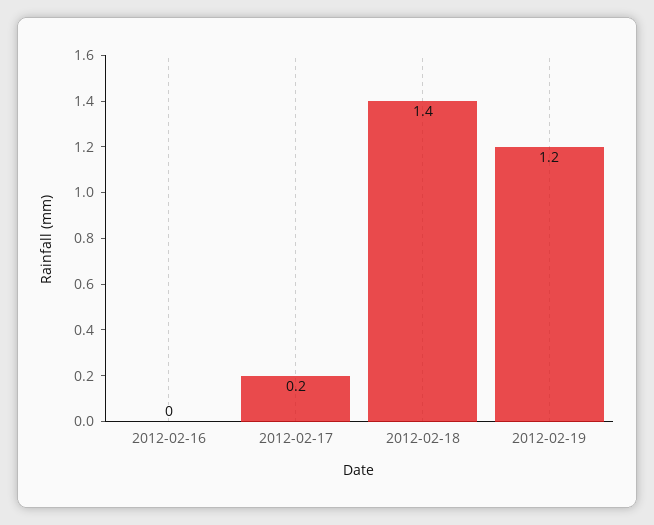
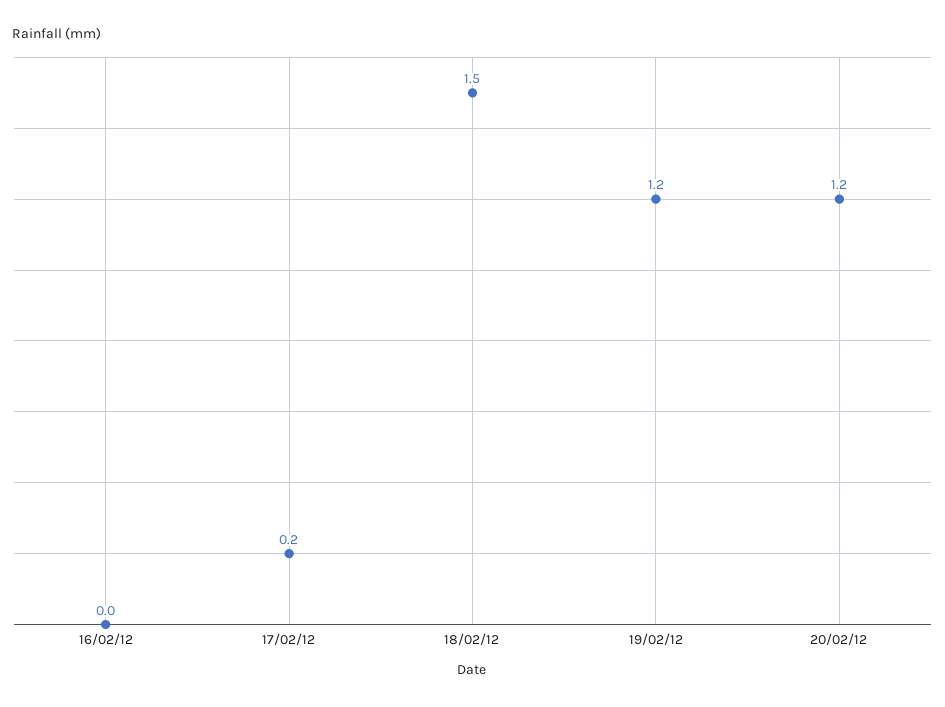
2012-02-18: 1.4 -> 1.5
20/02/12: none -> 1.2

